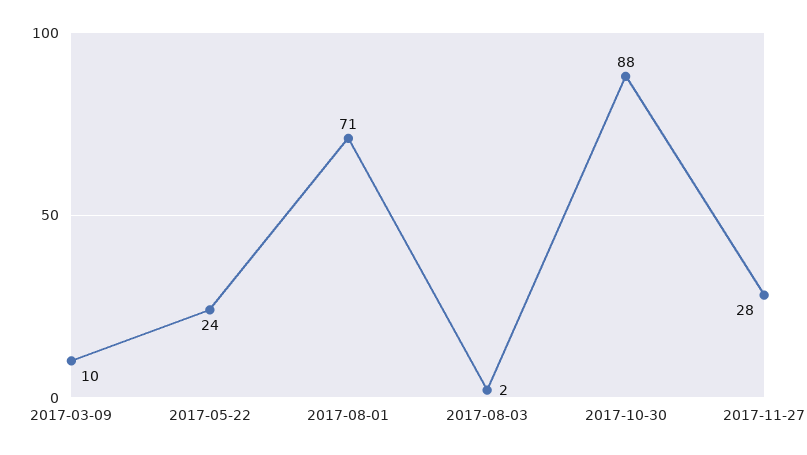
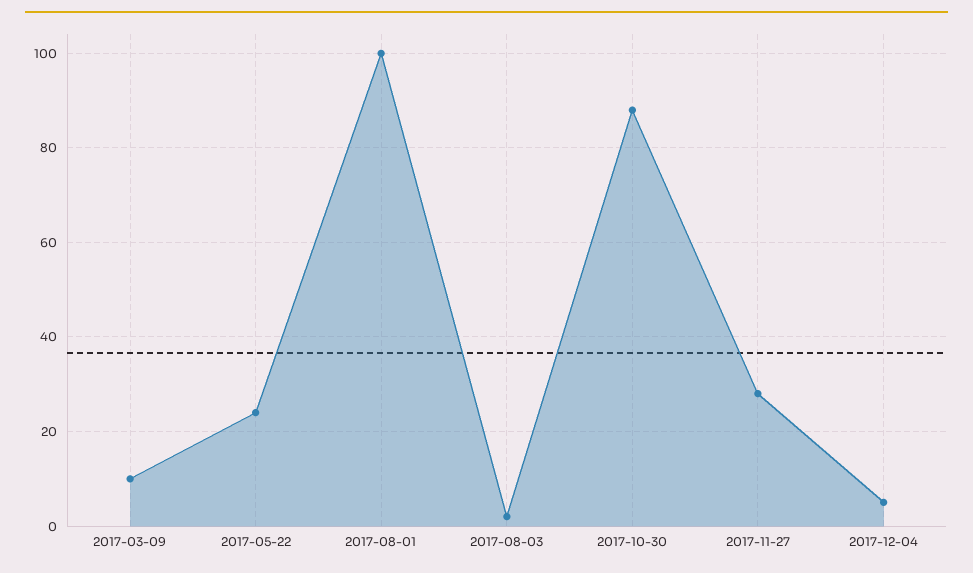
2017-08-01: 71 -> 100
2017-12-04: none -> 5

